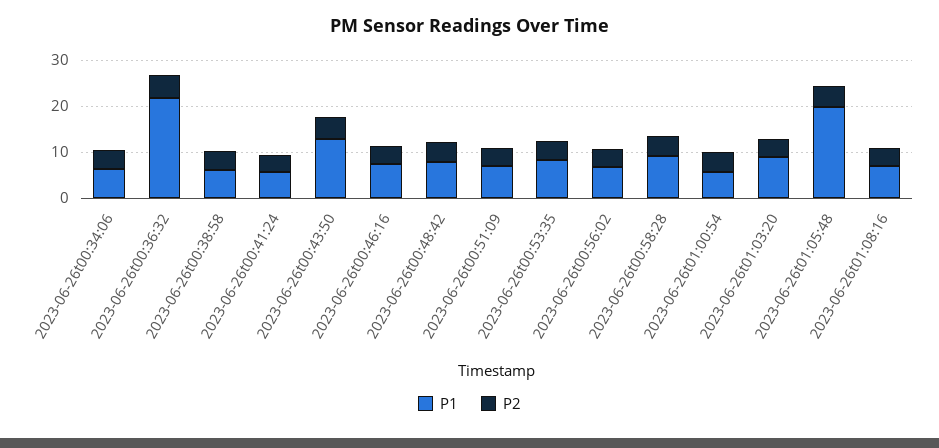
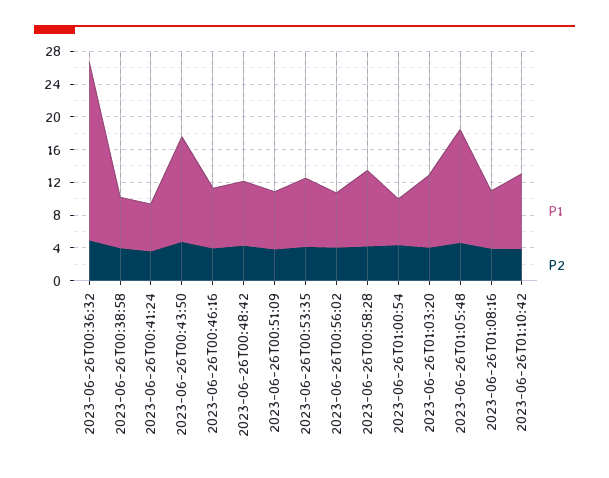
P1, 2023-06-26t00:34:06: 6 -> none
P2, 2023-06-26t00:34:06: 4 -> none
P1, 2023-06-26t01:05:48: 20 -> 14
P1, 2023-06-26T01:10:42: none -> 9
P2, 2023-06-26T01:10:42: none -> 4

